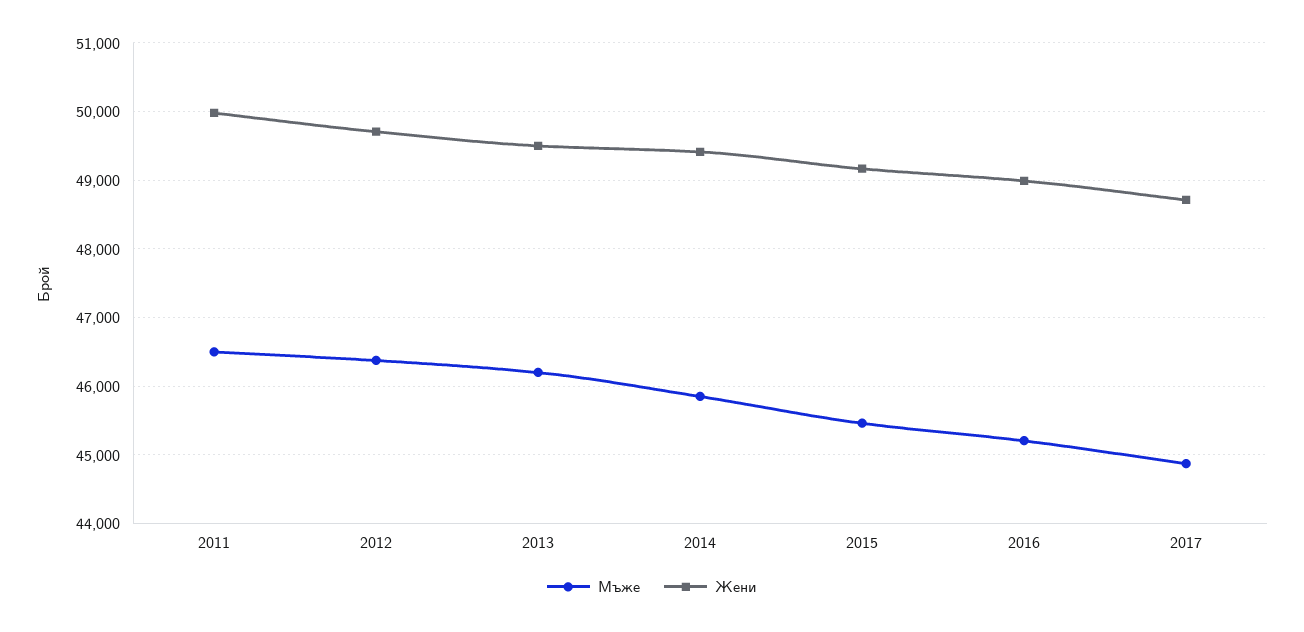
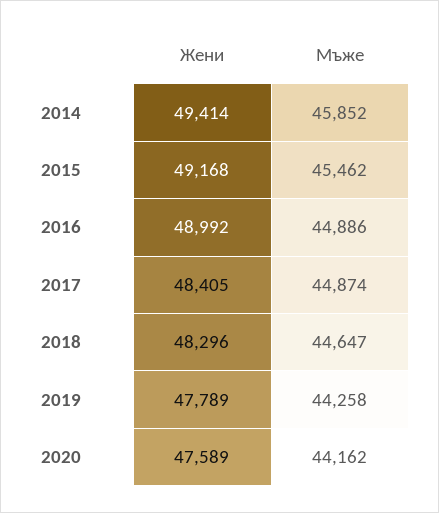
Мъже, 2011: 46500 -> none
Жени, 2011: 50000 -> none
Мъже, 2012: 46400 -> none
Жени, 2012: 49700 -> none
Мъже, 2013: 46200 -> none
Жени, 2013: 49500 -> none
Мъже, 2016: 45200 -> 44886
Жени, 2017: 48700 -> 48405
Жени, 2018: none -> 48296
Мъже, 2018: none -> 44647
Жени, 2019: none -> 47789
Мъже, 2019: none -> 44258
Жени, 2020: none -> 47589
Мъже, 2020: none -> 44162

